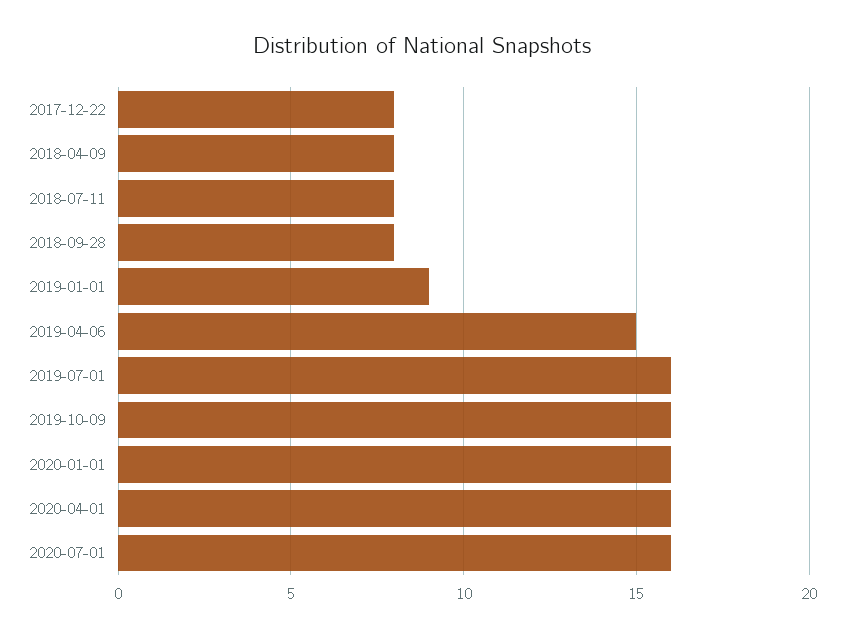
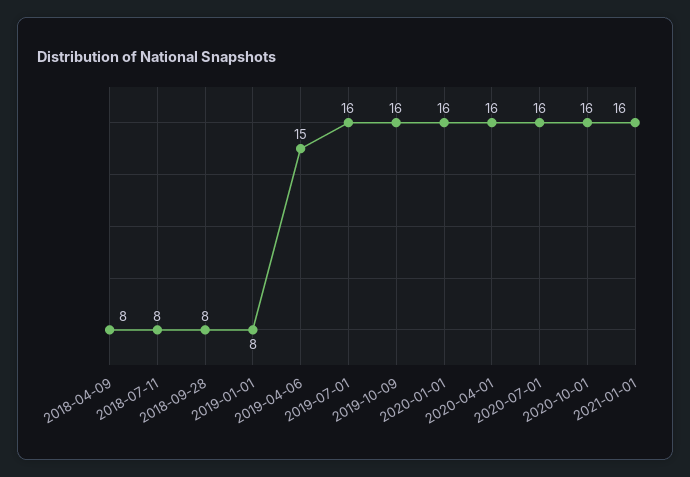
2017-12-22: 8 -> none
2019-01-01: 9 -> 8
2020-10-01: none -> 16
2021-01-01: none -> 16

